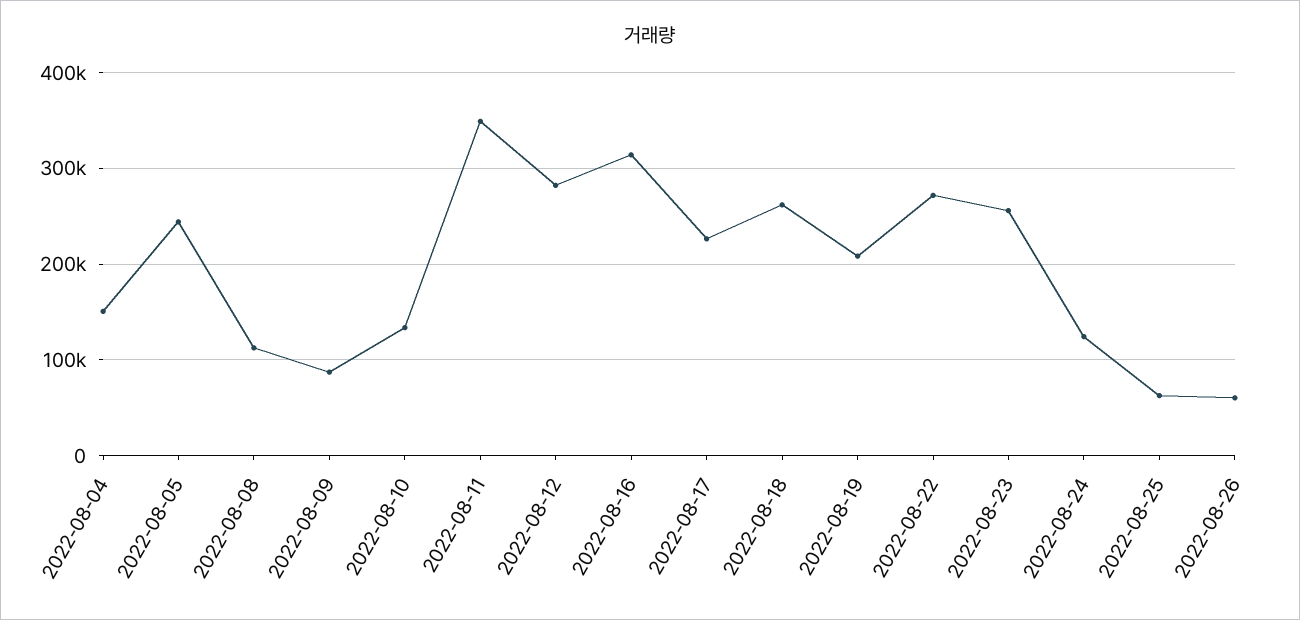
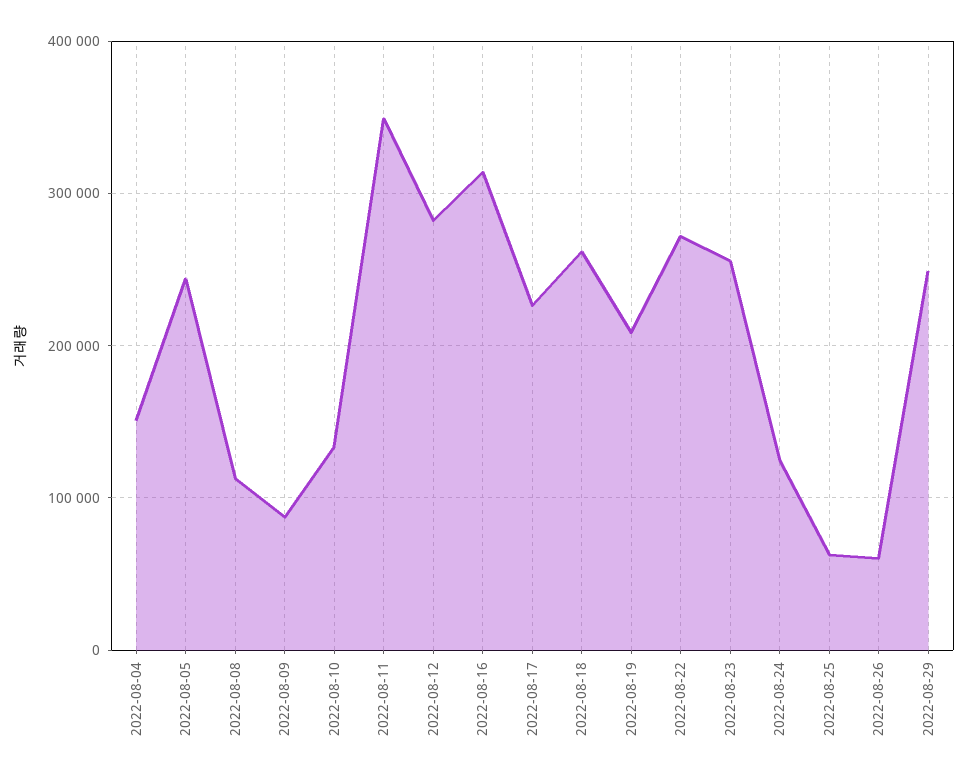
2022-08-29: none -> 250000

